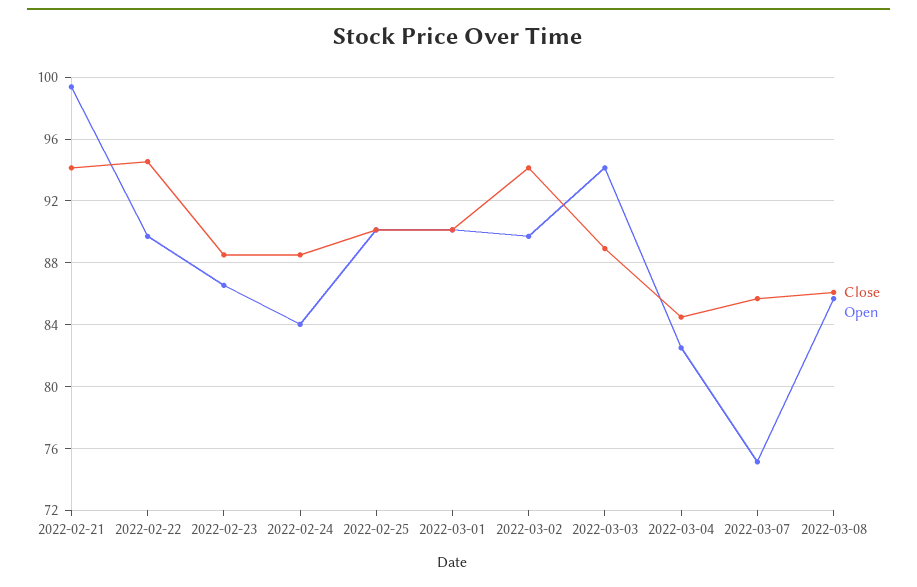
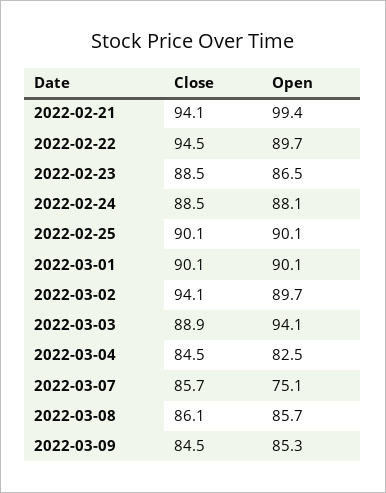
Open, 2022-02-24: 84 -> 88.1
Close, 2022-03-09: none -> 84.5
Open, 2022-03-09: none -> 85.3

